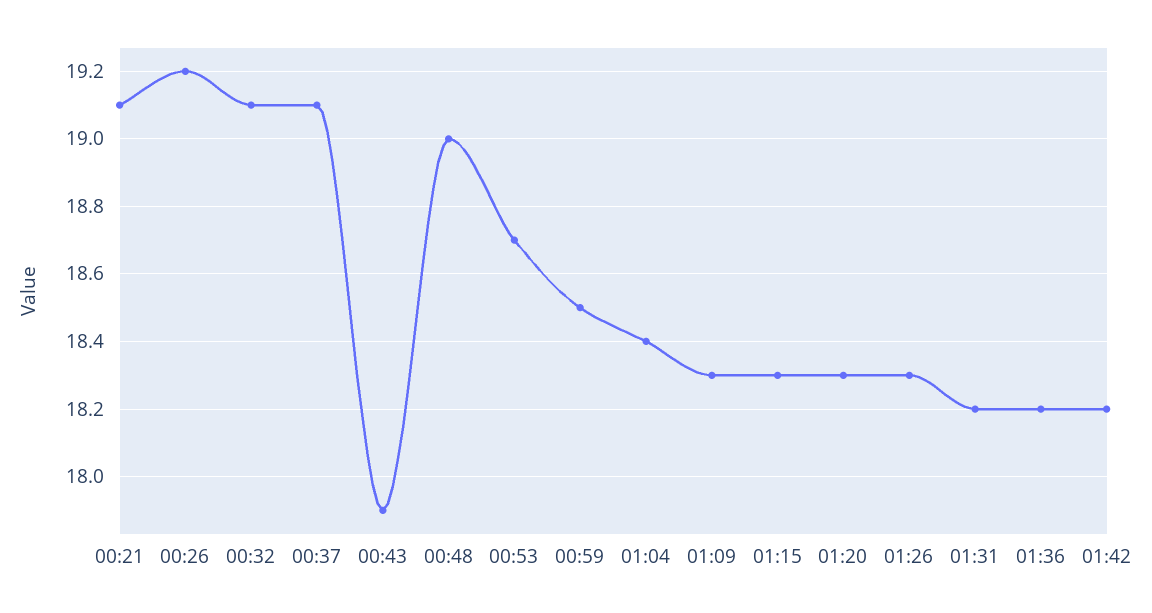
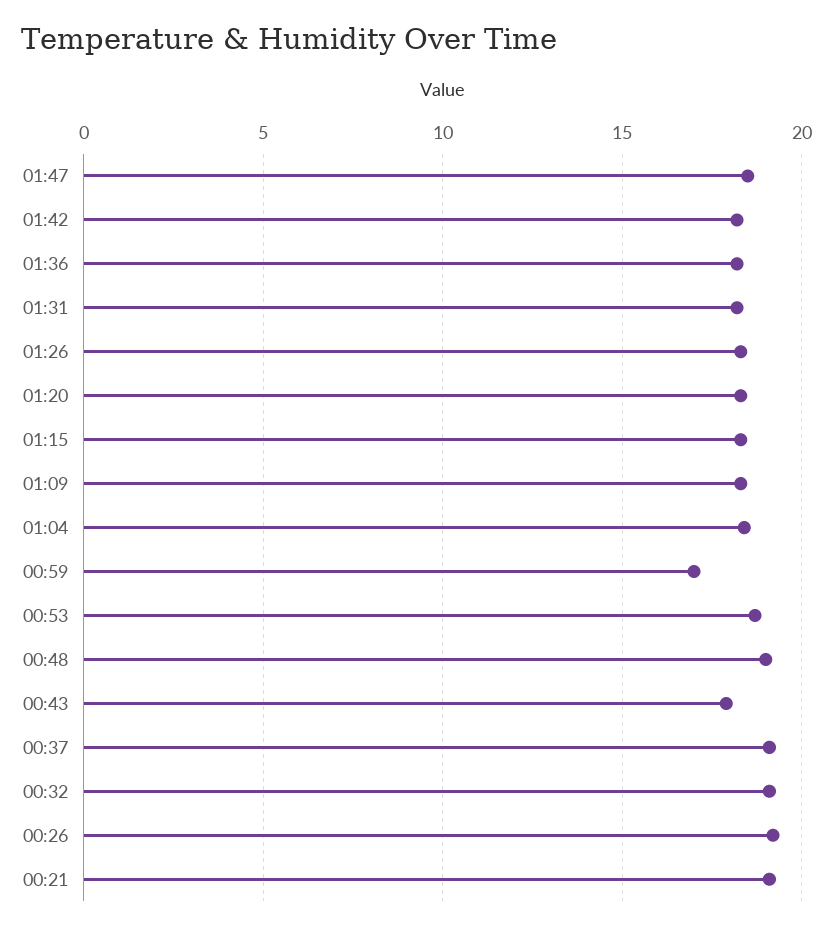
00:59: 18.5 -> 17
01:47: none -> 18.5

